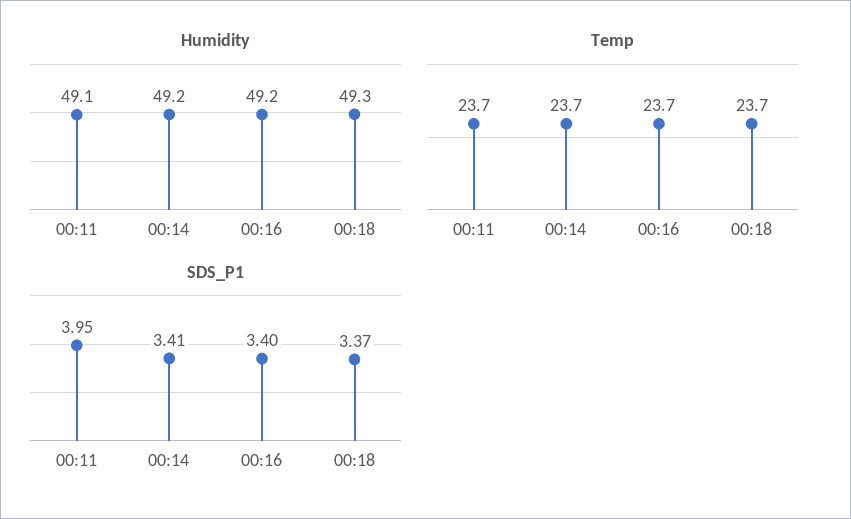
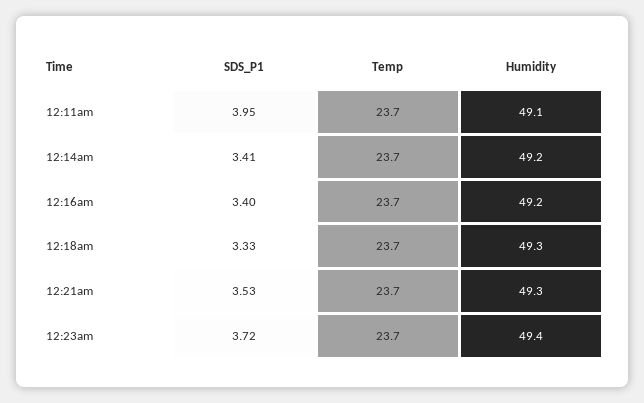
SDS_P1, 00:18: 3.37 -> 3.33
SDS_P1, 12:21am: none -> 3.53
Temp, 12:21am: none -> 23.7
Humidity, 12:21am: none -> 49.3
SDS_P1, 12:23am: none -> 3.72
Temp, 12:23am: none -> 23.7
Humidity, 12:23am: none -> 49.4

